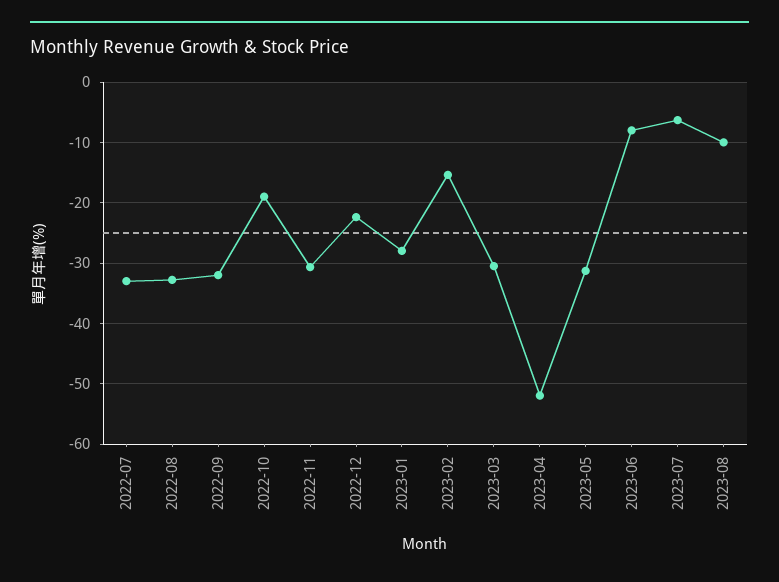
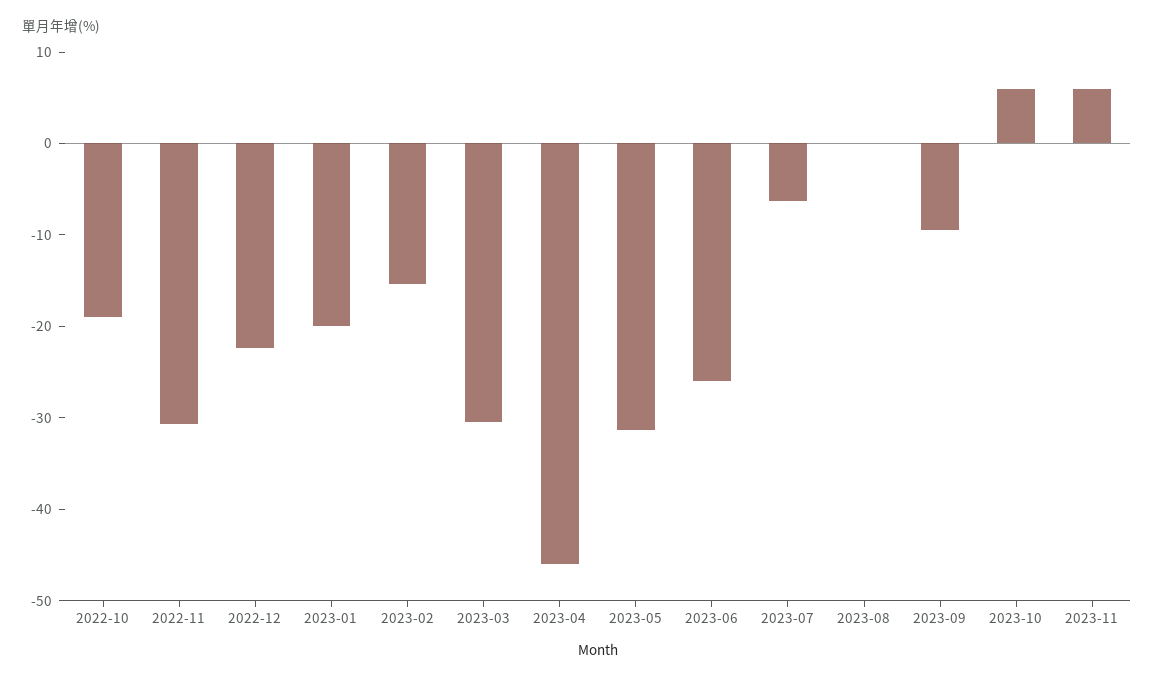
2022-07: -33 -> none
2022-08: -33 -> none
2022-09: -32 -> none
2023-01: -28 -> -20
2023-04: -52 -> -46
2023-06: -8 -> -26
2023-08: -10 -> 0
2023-09: none -> -10
2023-10: none -> 6
2023-11: none -> 6

